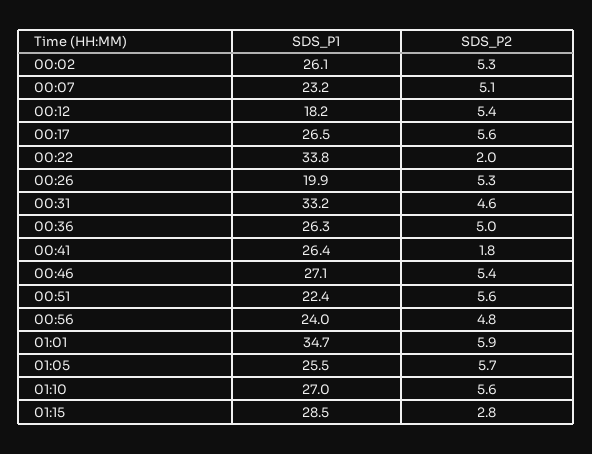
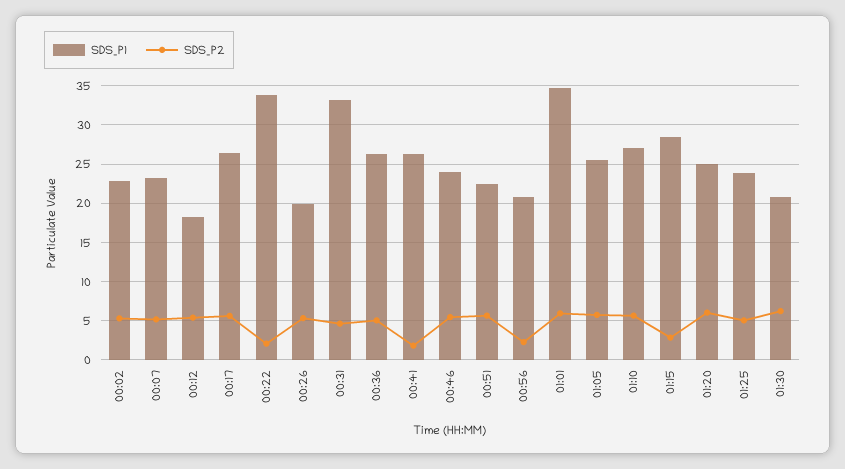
SDS_P1, 00:02: 26.1 -> 23
SDS_P1, 00:46: 27.1 -> 24
SDS_P1, 00:56: 24 -> 21
SDS_P2, 00:56: 4.8 -> 2
SDS_P1, 01:20: none -> 25
SDS_P2, 01:20: none -> 6
SDS_P1, 01:25: none -> 24
SDS_P2, 01:25: none -> 5
SDS_P1, 01:30: none -> 21
SDS_P2, 01:30: none -> 6

